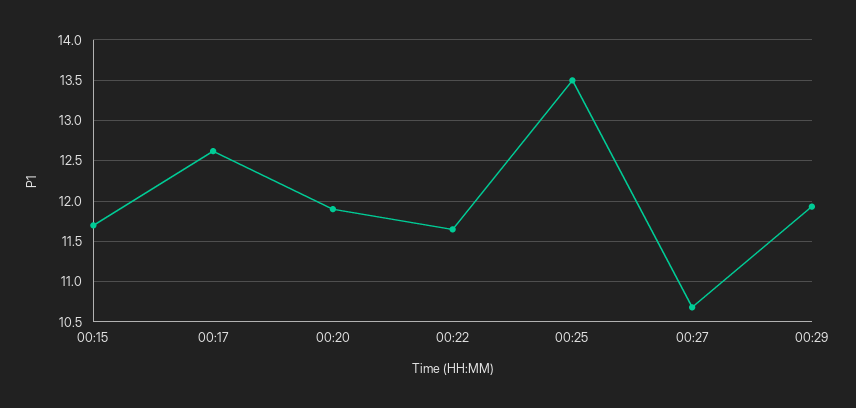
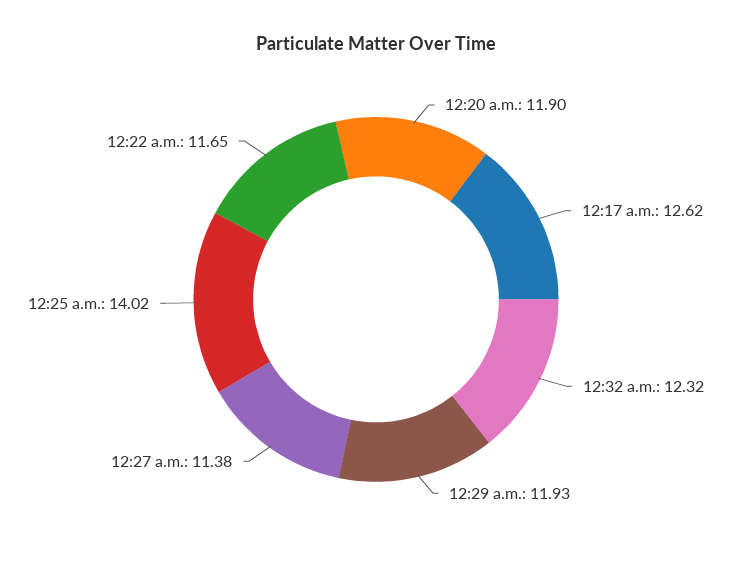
00:15: 11.7 -> none
00:25: 13.5 -> 14.02
00:27: 10.7 -> 11.38
12:32 a.m.: none -> 12.32

